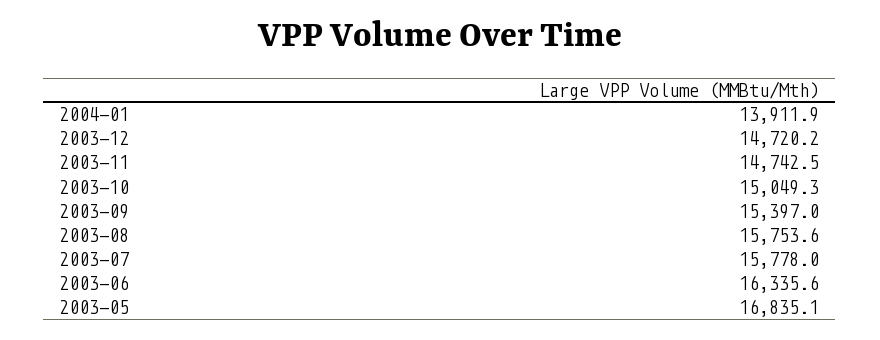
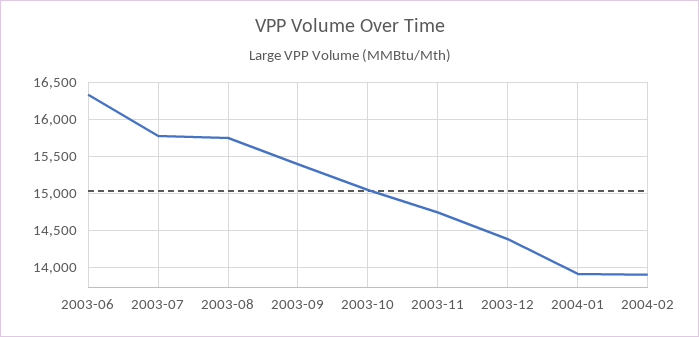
2003-12: 14720.2 -> 14400
2003-05: 16835.1 -> none
2004-02: none -> 13900

